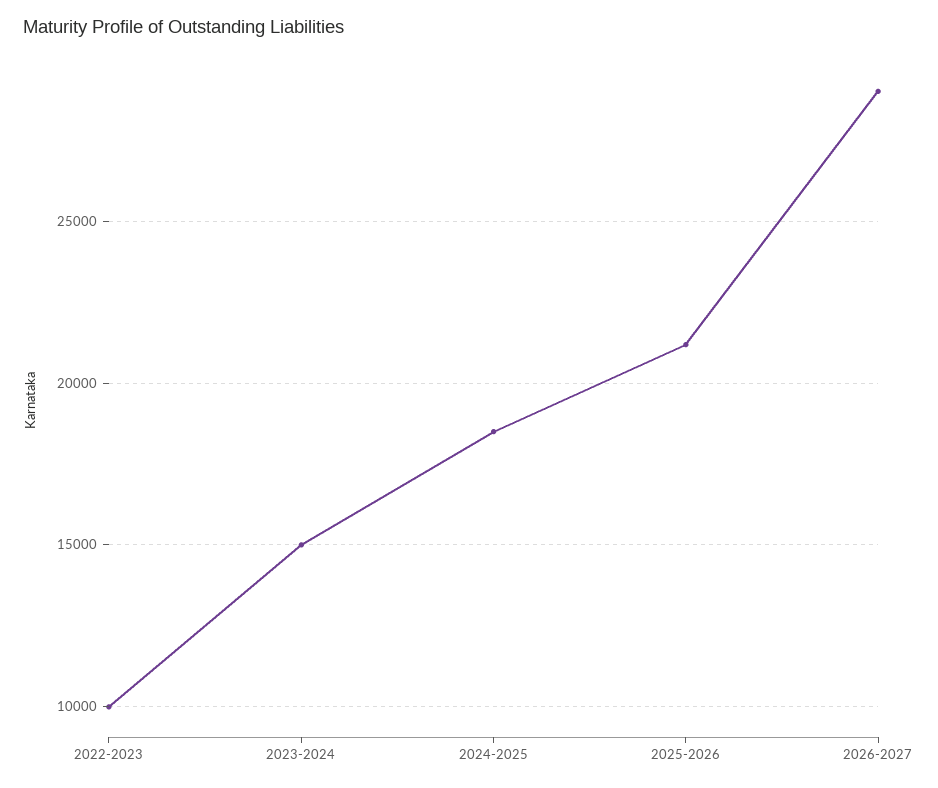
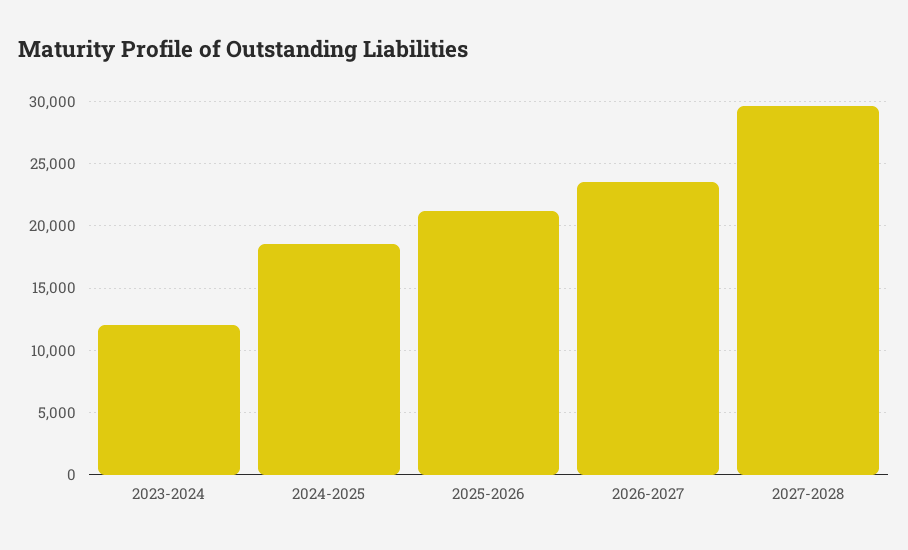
2022-2023: 10000 -> none
2023-2024: 15000 -> 12000
2026-2027: 29000 -> 23500
2027-2028: none -> 29500

